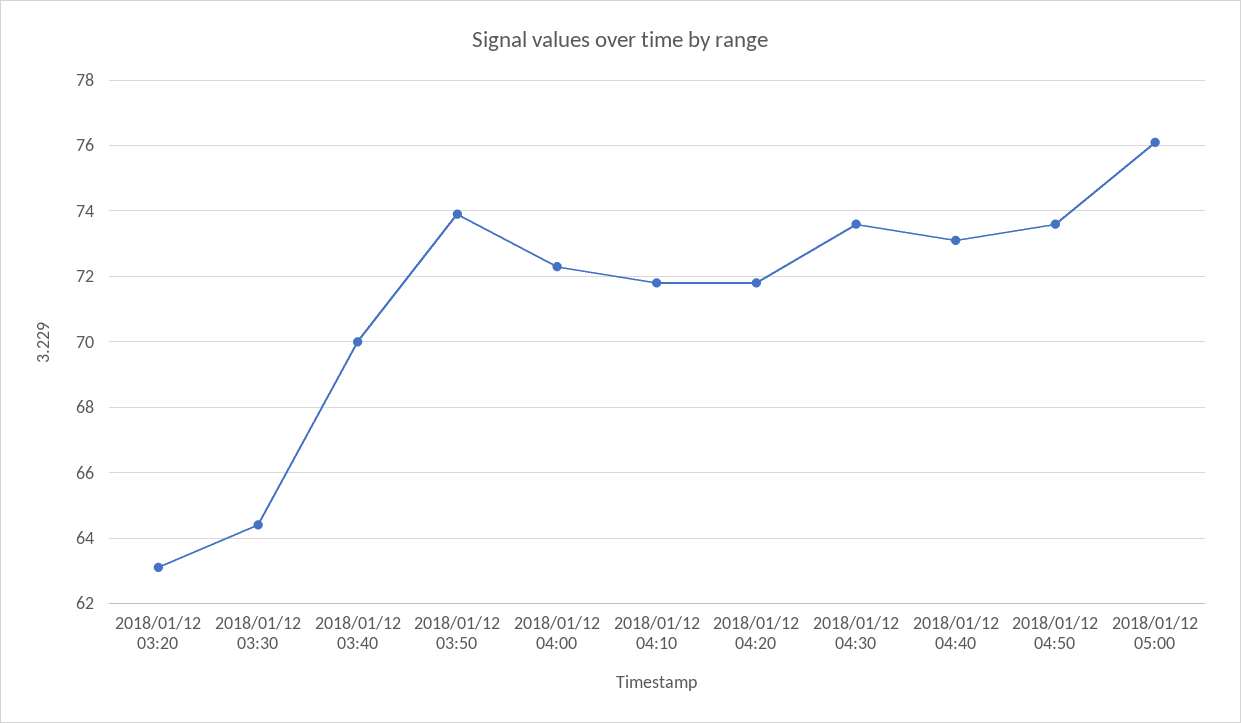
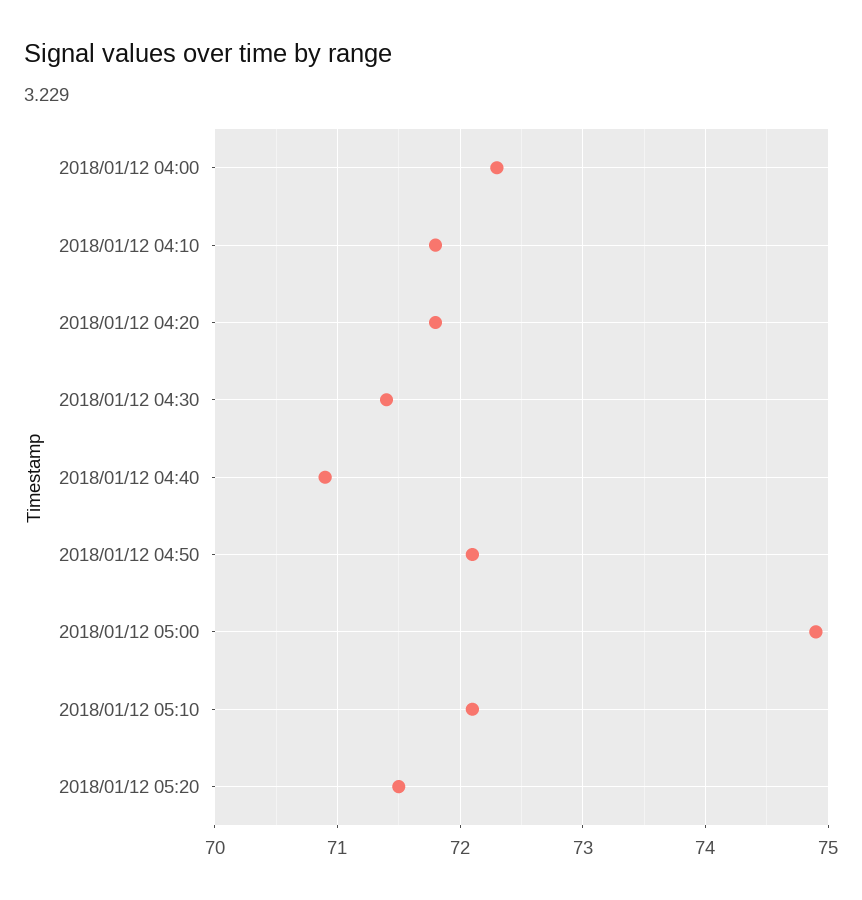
2018/01/12 03:20: 63 -> none
2018/01/12 03:30: 64.5 -> none
2018/01/12 03:40: 70 -> none
2018/01/12 03:50: 74 -> none
2018/01/12 04:30: 73.5 -> 71.4
2018/01/12 04:40: 73 -> 70.9
2018/01/12 04:50: 73.5 -> 72.1
2018/01/12 05:00: 76 -> 74.9
2018/01/12 05:10: none -> 72.1
2018/01/12 05:20: none -> 71.5

